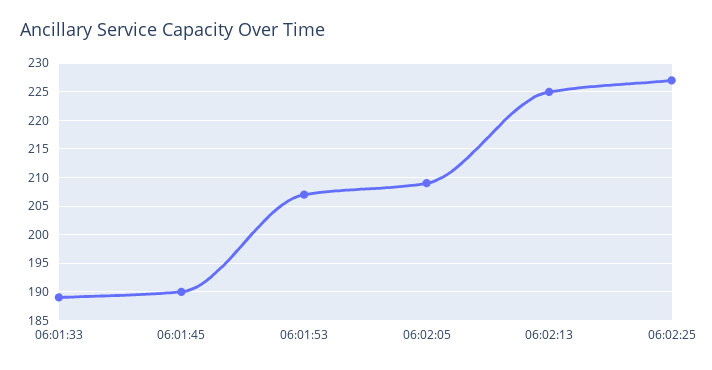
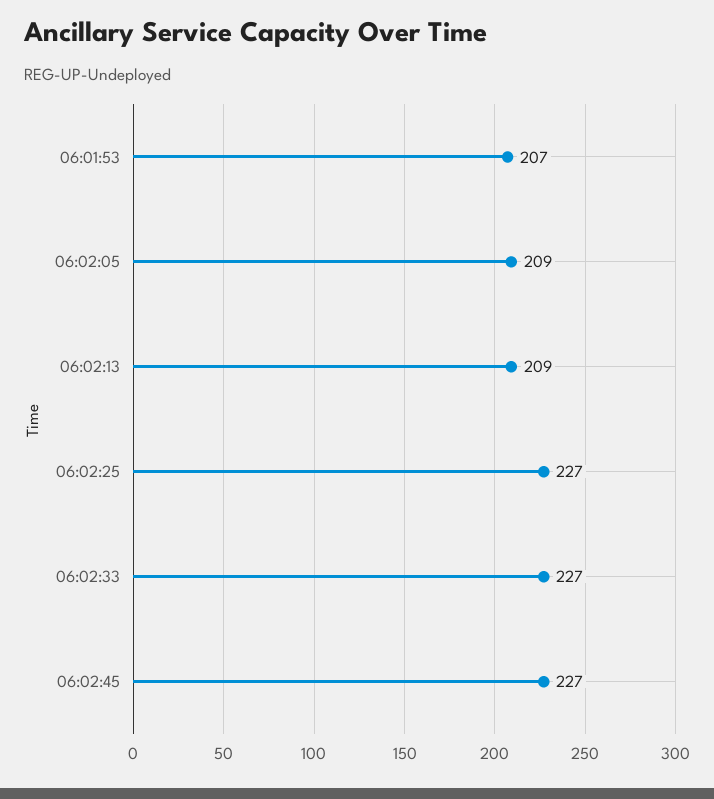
06:01:33: 190 -> none
06:01:45: 190 -> none
06:02:13: 225 -> 209
06:02:33: none -> 227
06:02:45: none -> 227

